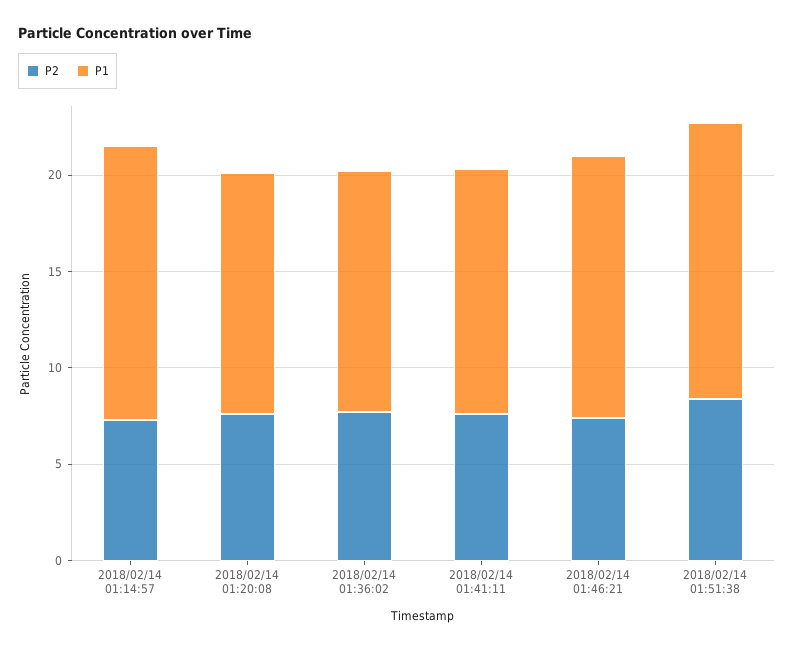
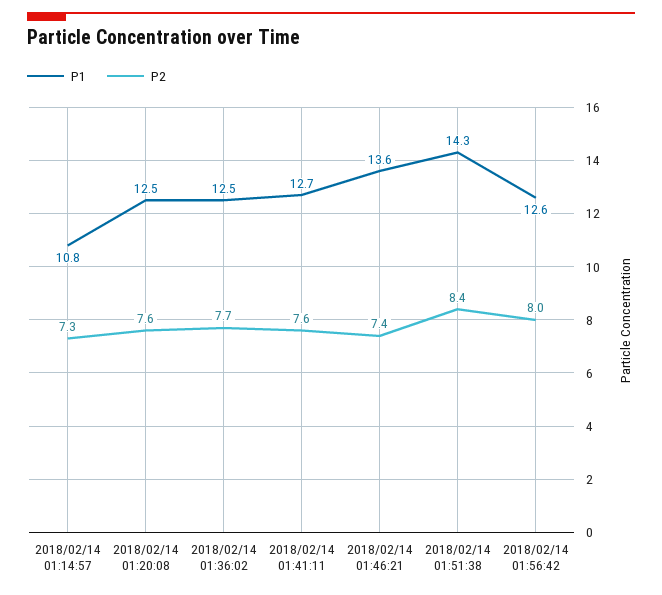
P1, 2018/02/14 01:14:57: 14 -> 10.8
P1, 2018/02/14 01:56:42: none -> 12.6
P2, 2018/02/14 01:56:42: none -> 8

